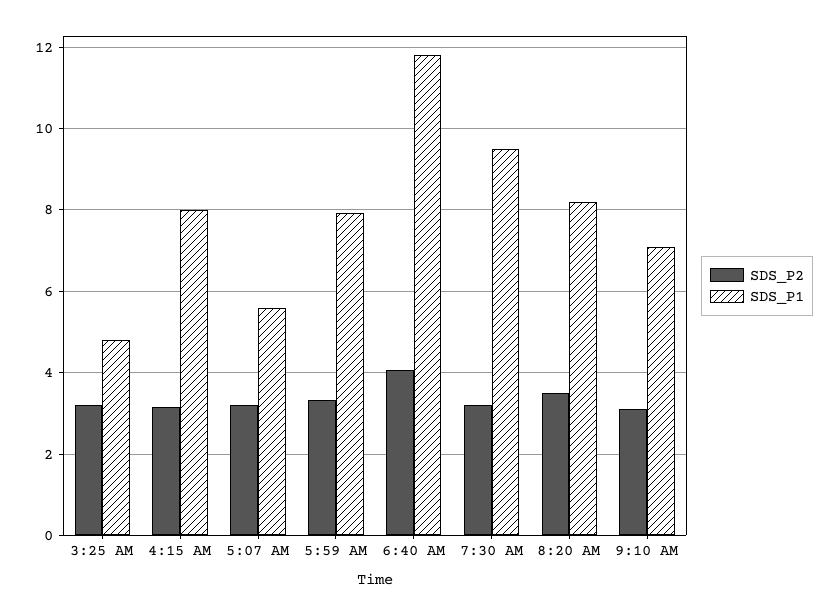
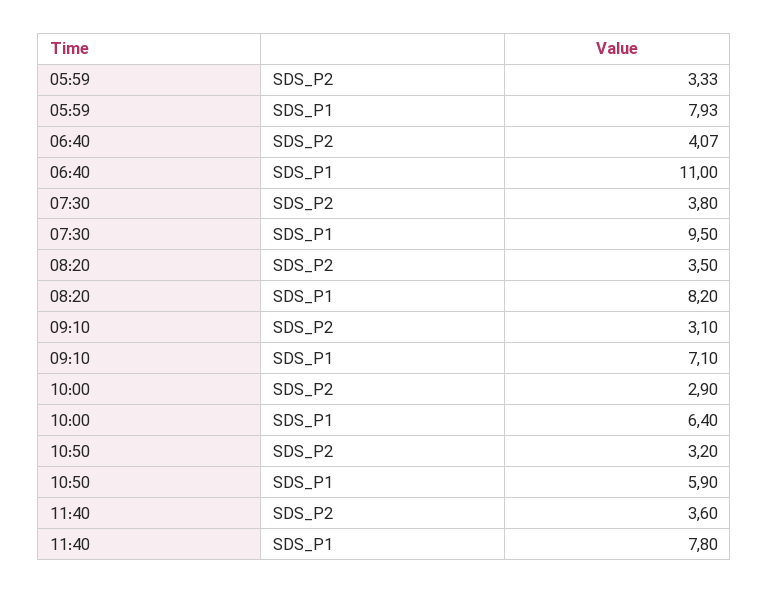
SDS_P2, 3:25 AM: 3.2 -> none
SDS_P1, 3:25 AM: 4.8 -> none
SDS_P2, 4:15 AM: 3.2 -> none
SDS_P1, 4:15 AM: 8 -> none
SDS_P2, 5:07 AM: 3.2 -> none
SDS_P1, 5:07 AM: 5.6 -> none
SDS_P1, 6:40 AM: 11.8 -> 11
SDS_P2, 7:30 AM: 3.2 -> 3.8
SDS_P2, 10:00: none -> 2.9
SDS_P1, 10:00: none -> 6.4
SDS_P2, 10:50: none -> 3.2
SDS_P1, 10:50: none -> 5.9
SDS_P2, 11:40: none -> 3.6
SDS_P1, 11:40: none -> 7.8

